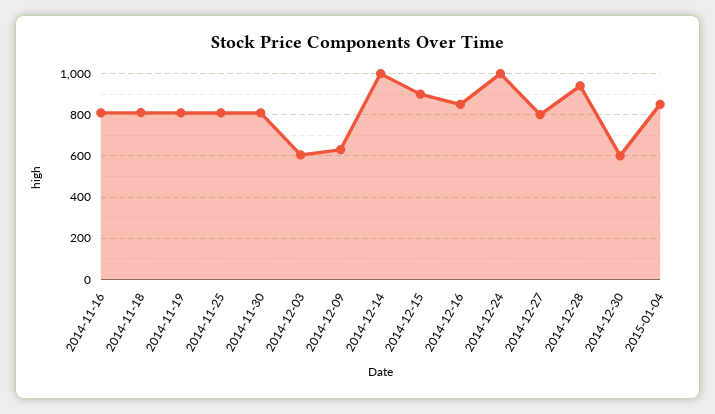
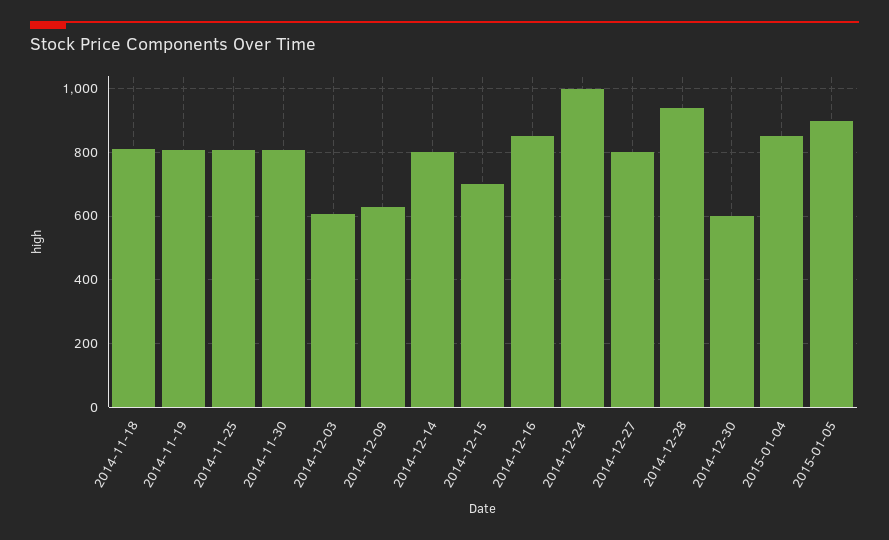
2014-11-16: 800 -> none
2014-12-14: 1000 -> 800
2014-12-15: 900 -> 700
2015-01-05: none -> 900

